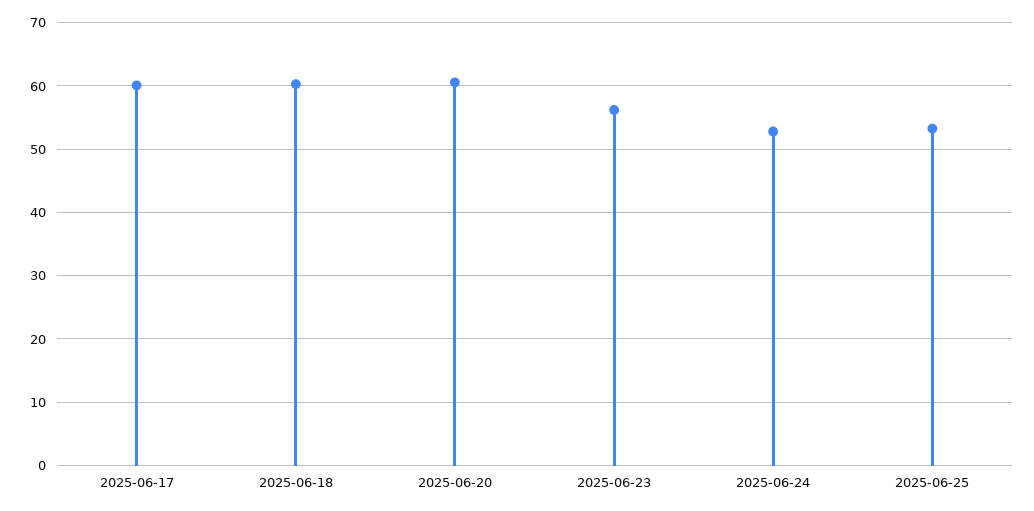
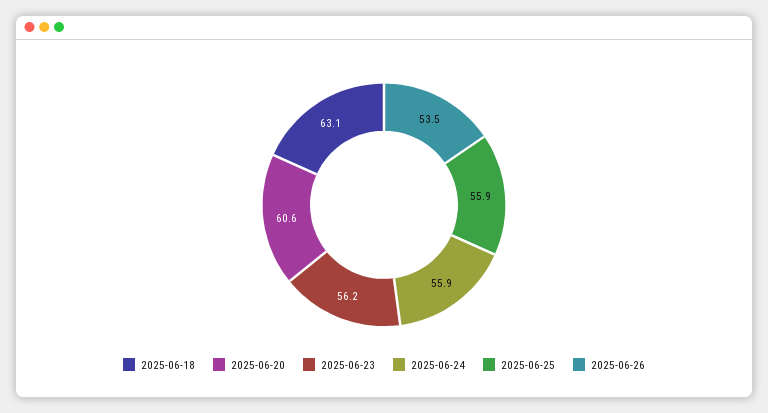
2025-06-17: 60 -> none
2025-06-18: 60 -> 63.1
2025-06-24: 53 -> 55.9
2025-06-25: 53 -> 55.9
2025-06-26: none -> 53.5

